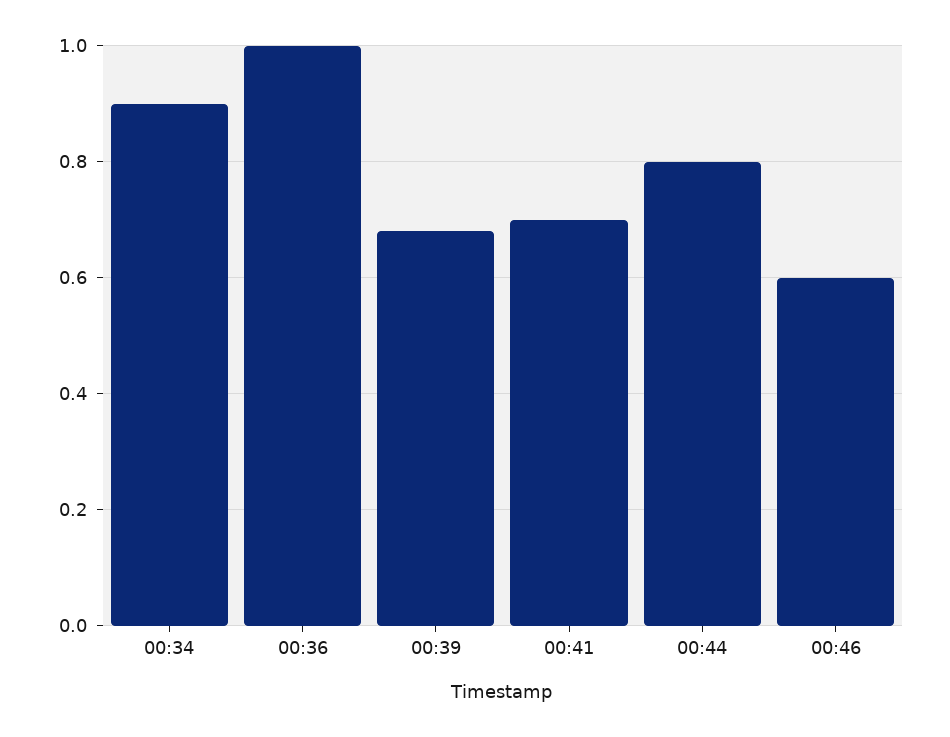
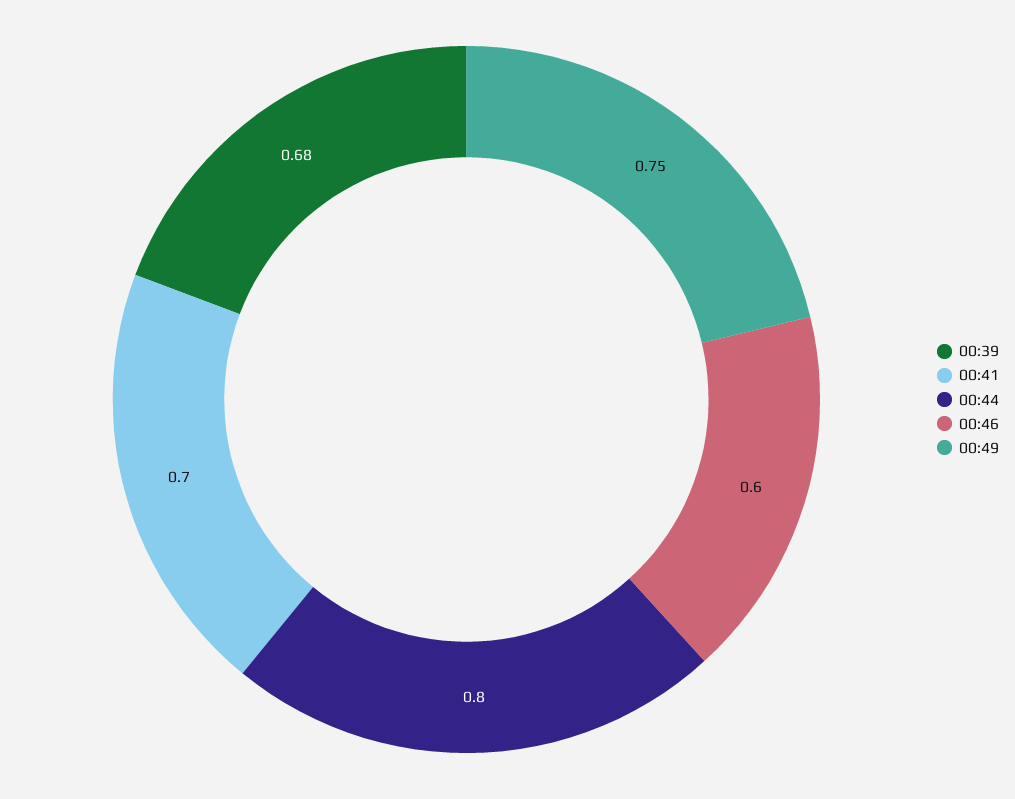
00:34: 0.9 -> none
00:36: 1 -> none
00:49: none -> 0.75

